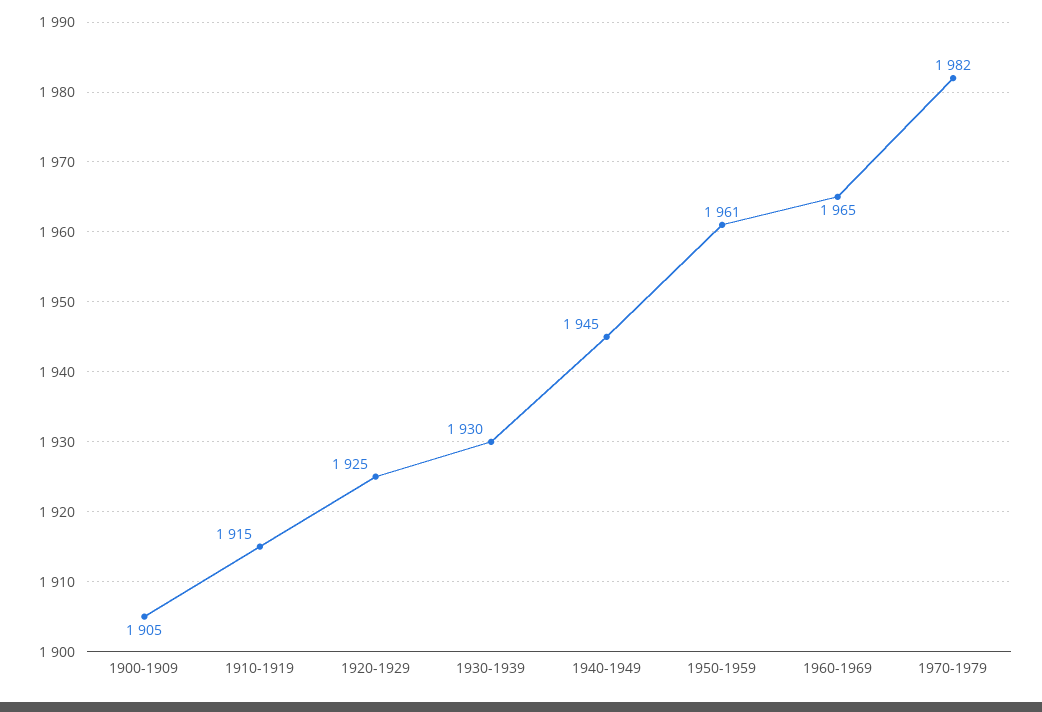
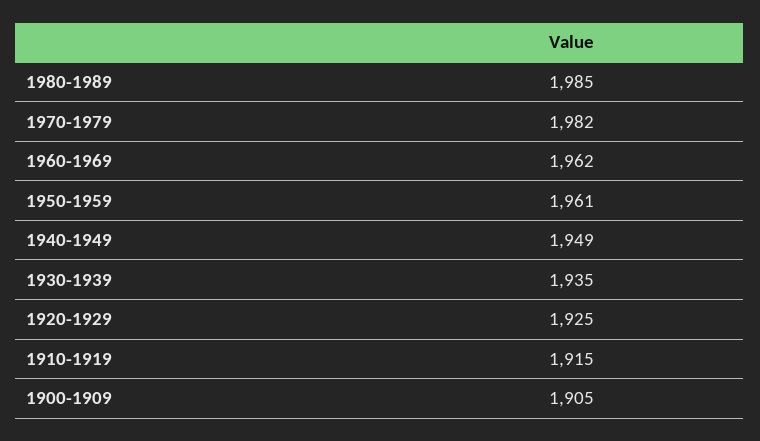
1930-1939: 1930 -> 1935
1940-1949: 1945 -> 1949
1960-1969: 1965 -> 1962
1980-1989: none -> 1985

